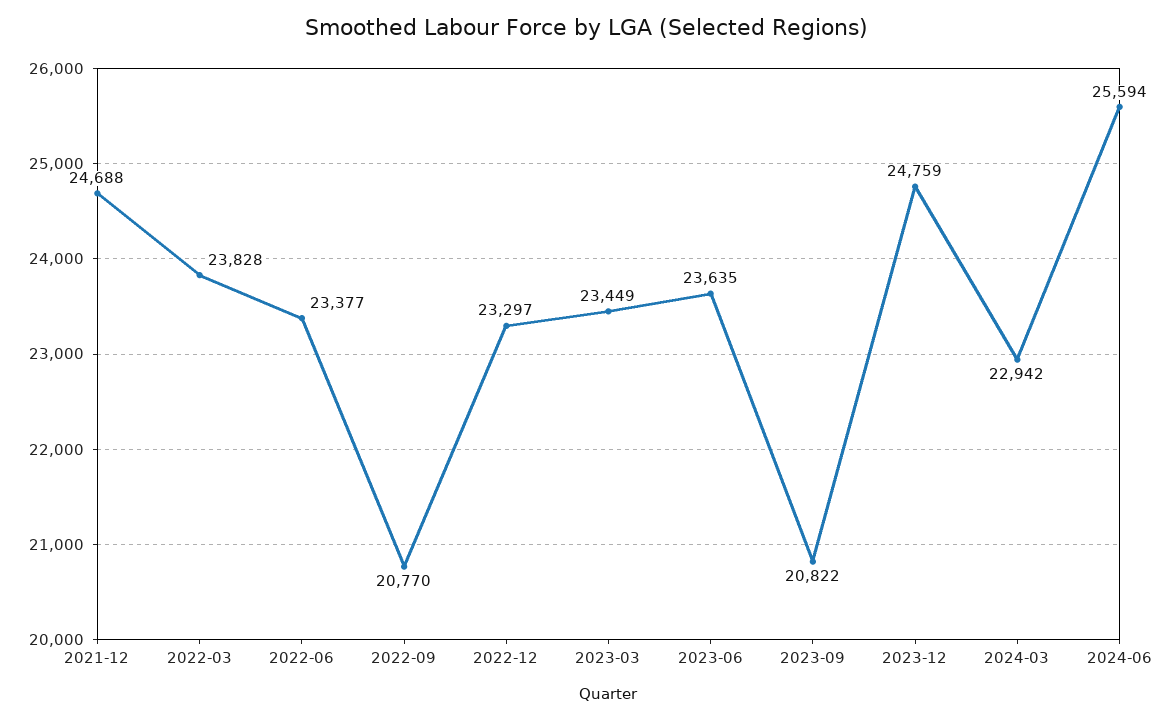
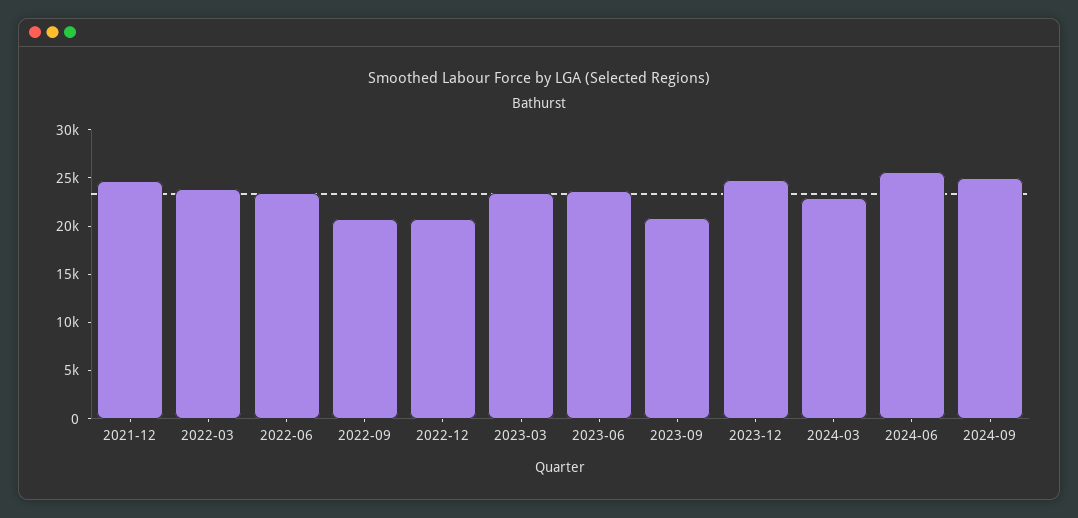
2022-12: 23297 -> 21000
2024-09: none -> 25000

